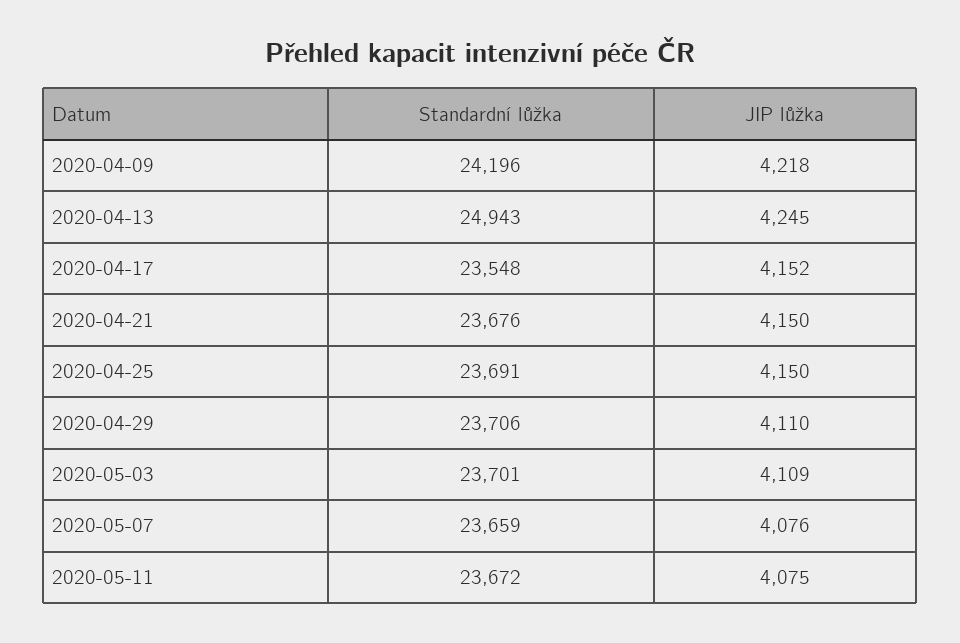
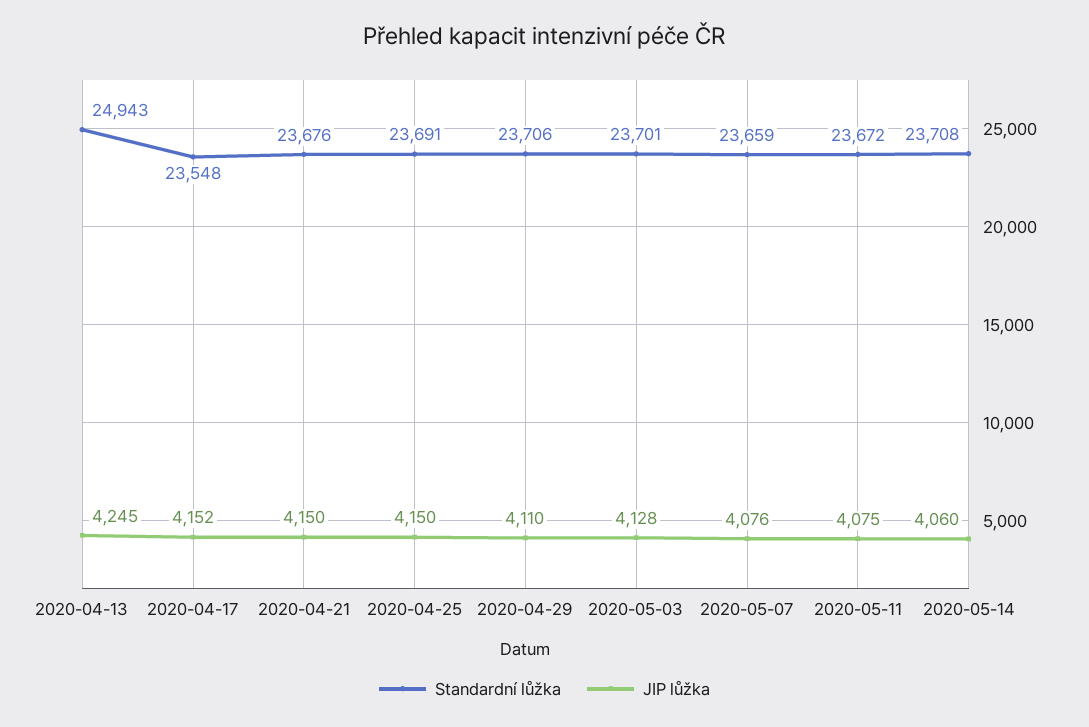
Standardní lůžka, 2020-04-09: 24196 -> none
JIP lůžka, 2020-04-09: 4218 -> none
JIP lůžka, 2020-05-03: 4109 -> 4128
Standardní lůžka, 2020-05-14: none -> 23708
JIP lůžka, 2020-05-14: none -> 4060

